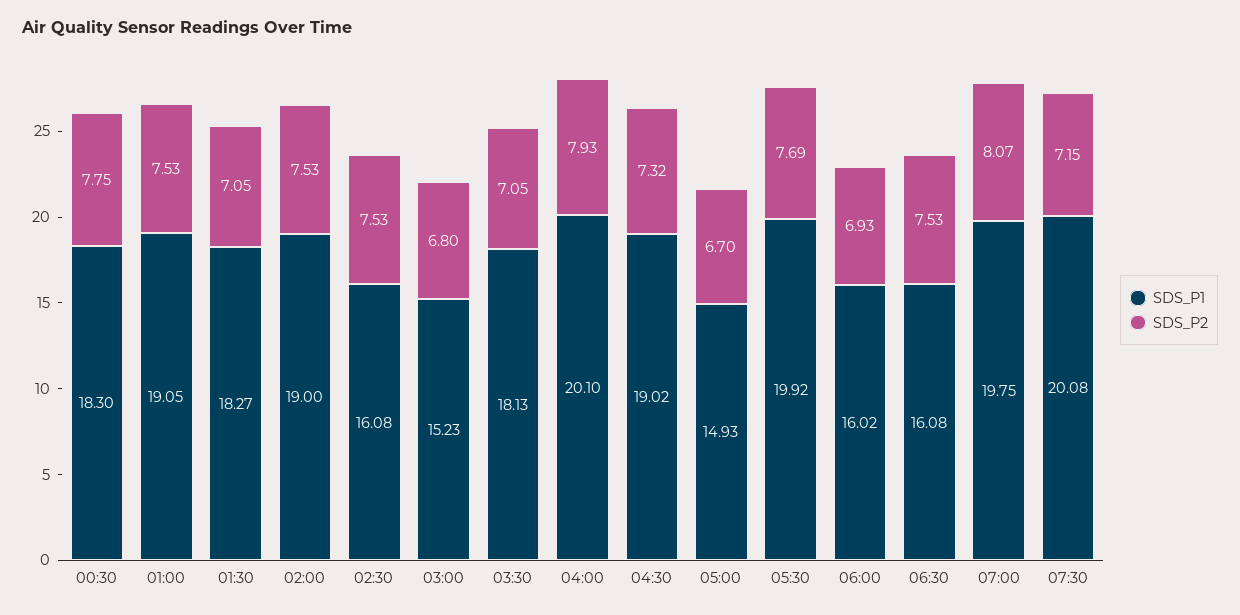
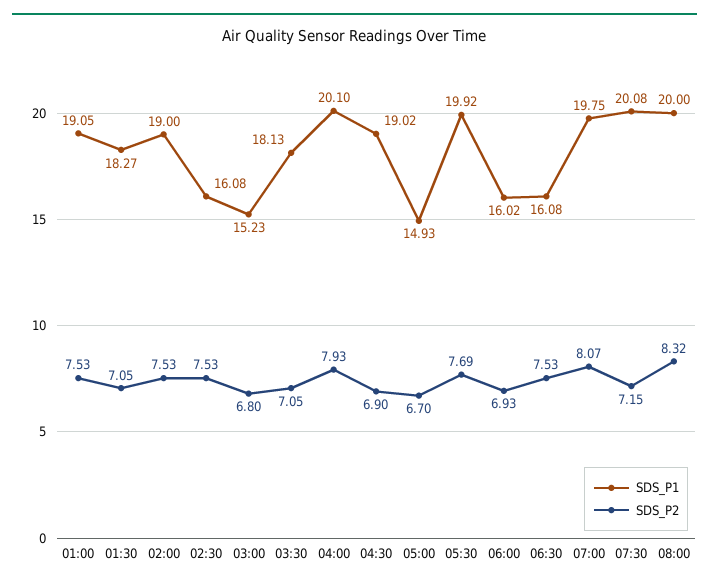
SDS_P1, 00:30: 18.3 -> none
SDS_P2, 00:30: 7.75 -> none
SDS_P2, 04:30: 7.32 -> 6.9
SDS_P1, 08:00: none -> 20
SDS_P2, 08:00: none -> 8.32

